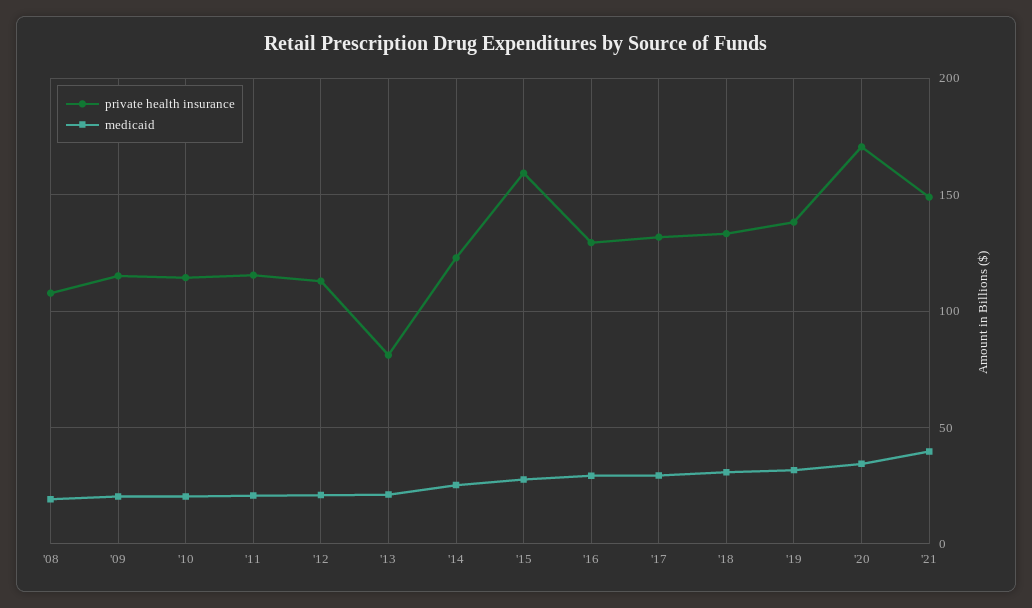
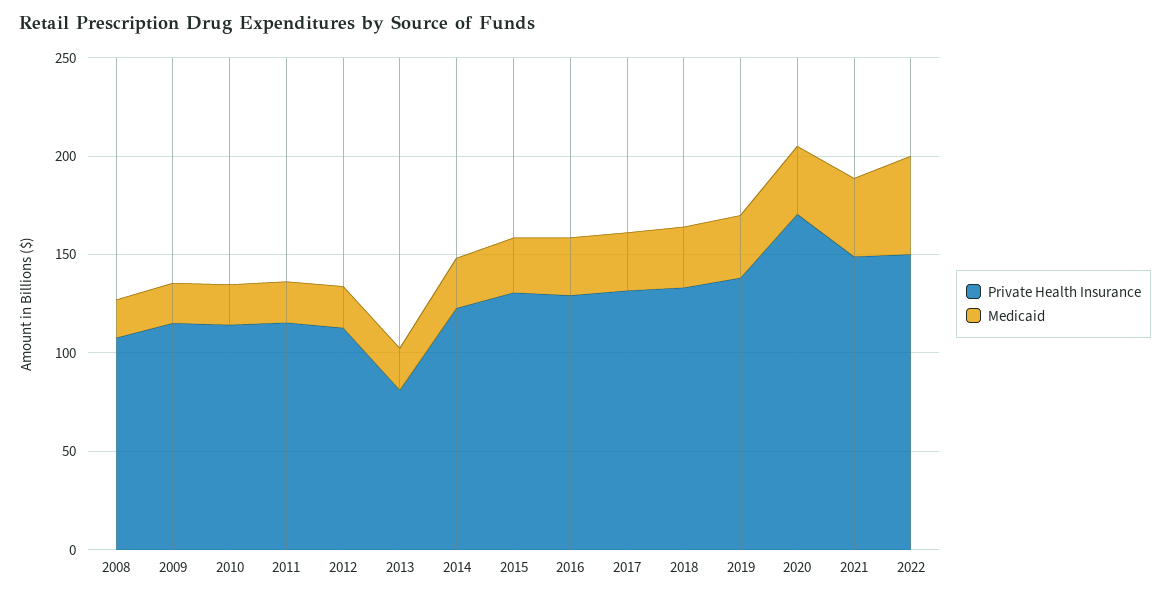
private health insurance, '15: 160 -> 130
private health insurance, 2022: none -> 150
medicaid, 2022: none -> 50

